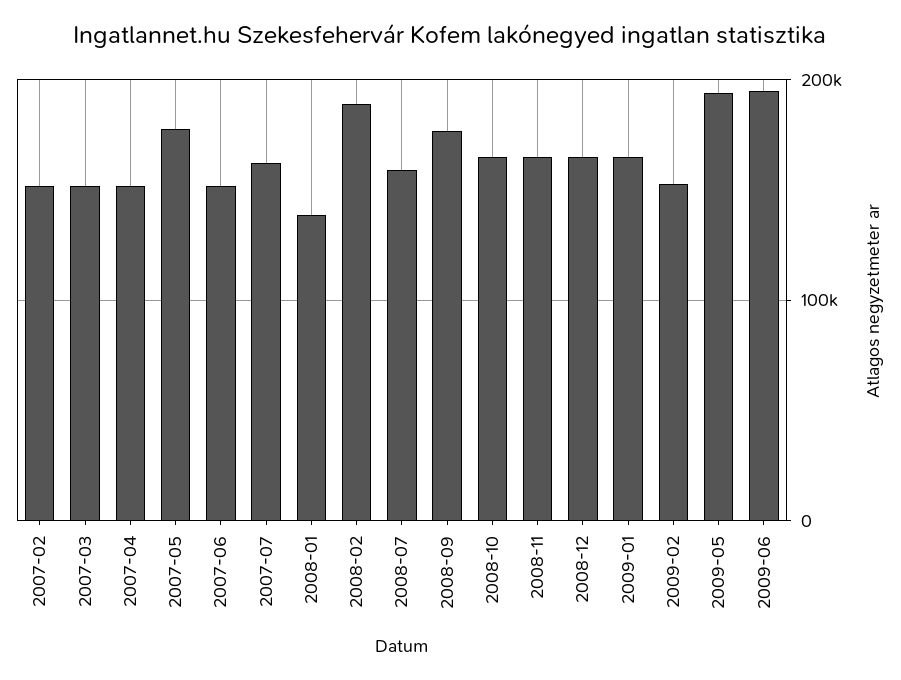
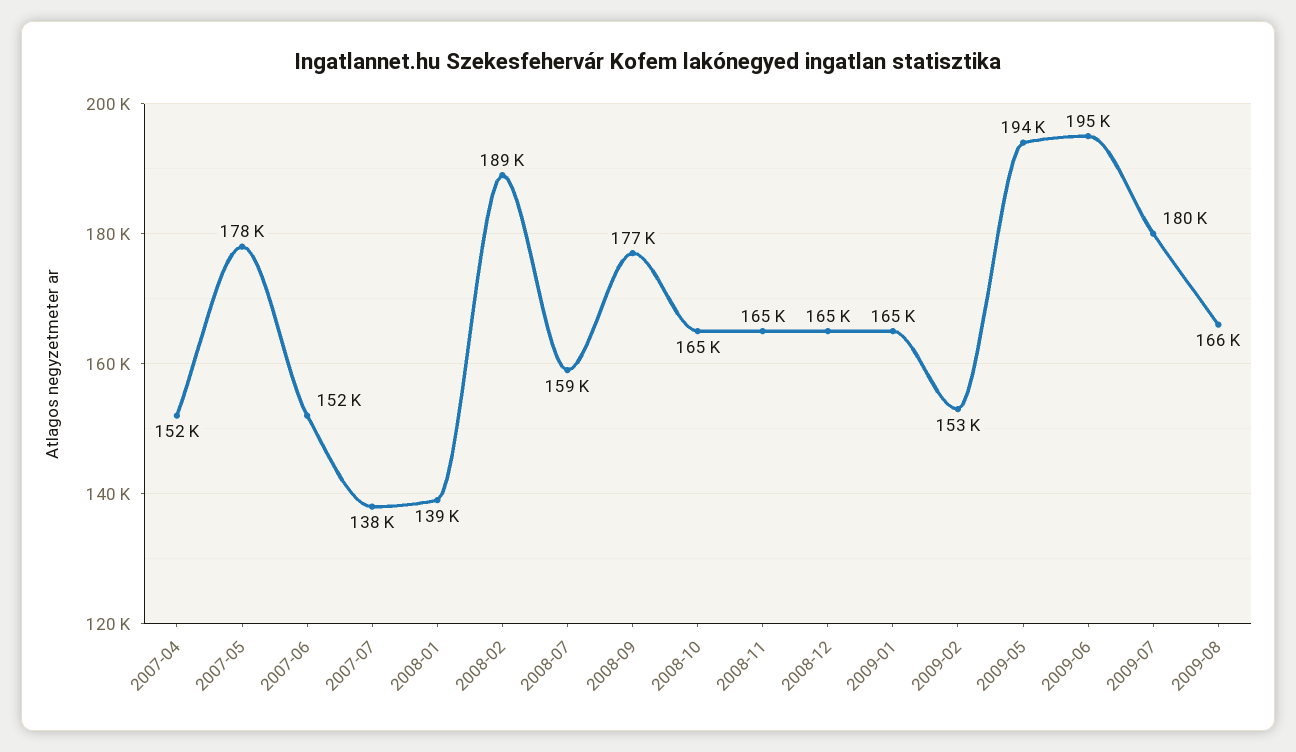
2007-02: 150000 -> none
2007-03: 150000 -> none
2007-07: 160000 -> 138000
2009-07: none -> 180000
2009-08: none -> 166000

